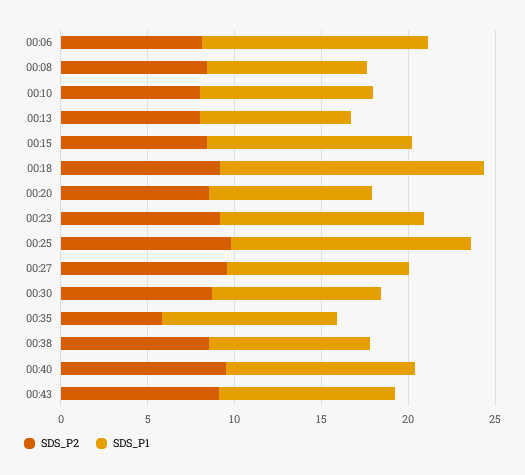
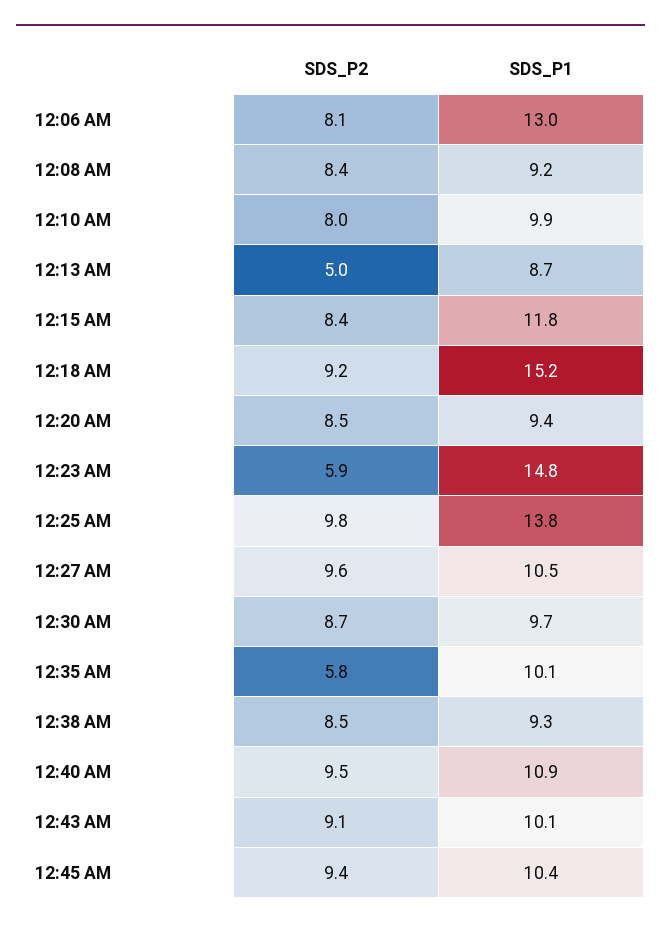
SDS_P2, 00:13: 8 -> 5
SDS_P2, 00:23: 9 -> 5.9
SDS_P1, 00:23: 12 -> 14.8
SDS_P2, 12:45 AM: none -> 9.4
SDS_P1, 12:45 AM: none -> 10.4

